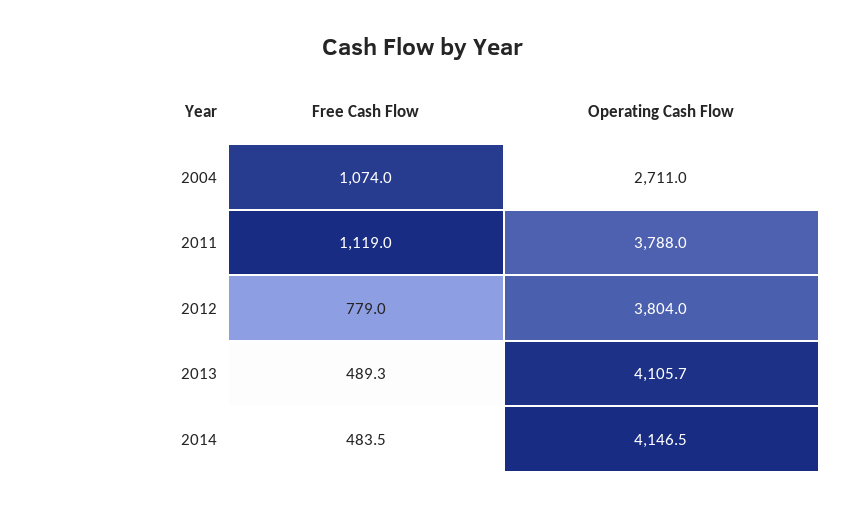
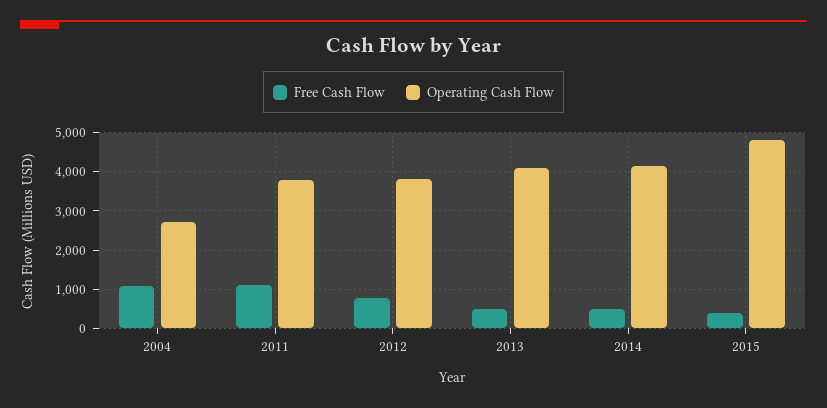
Free Cash Flow, 2015: none -> 400
Operating Cash Flow, 2015: none -> 4800

